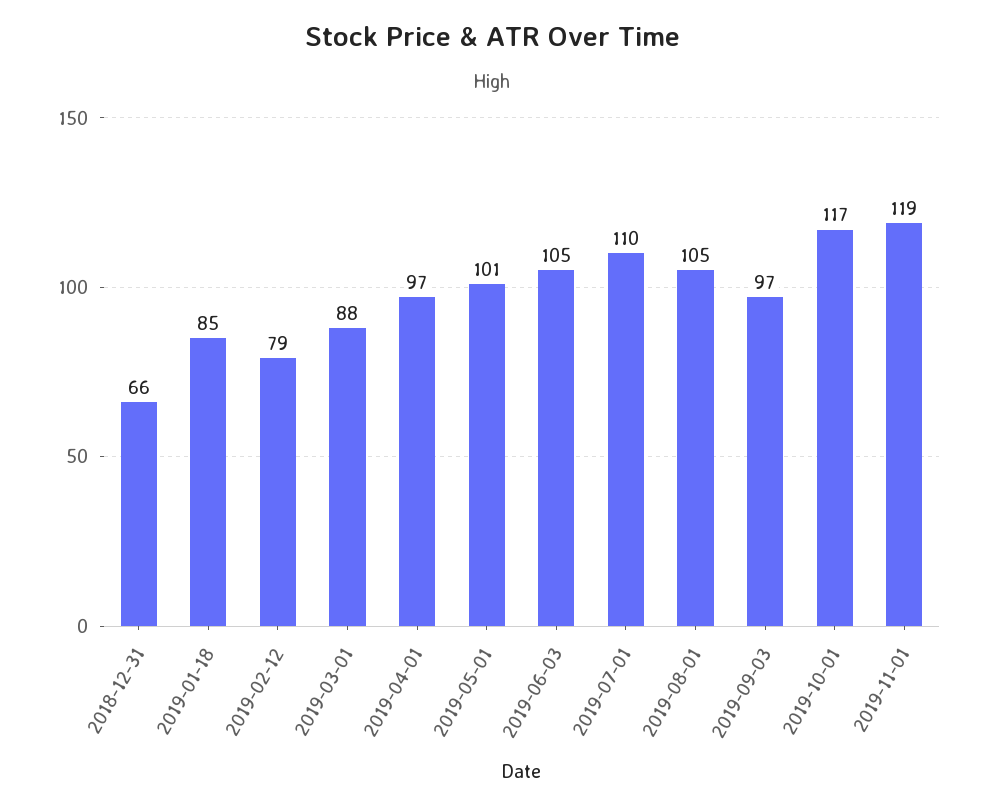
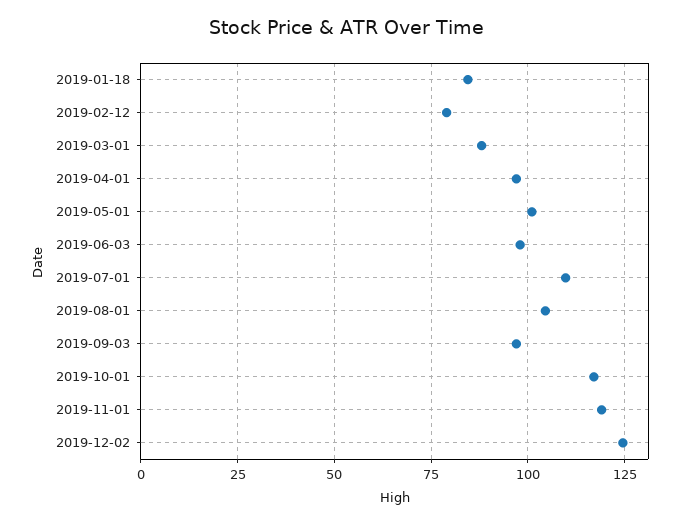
2018-12-31: 66 -> none
2019-06-03: 105 -> 97.5
2019-12-02: none -> 125

